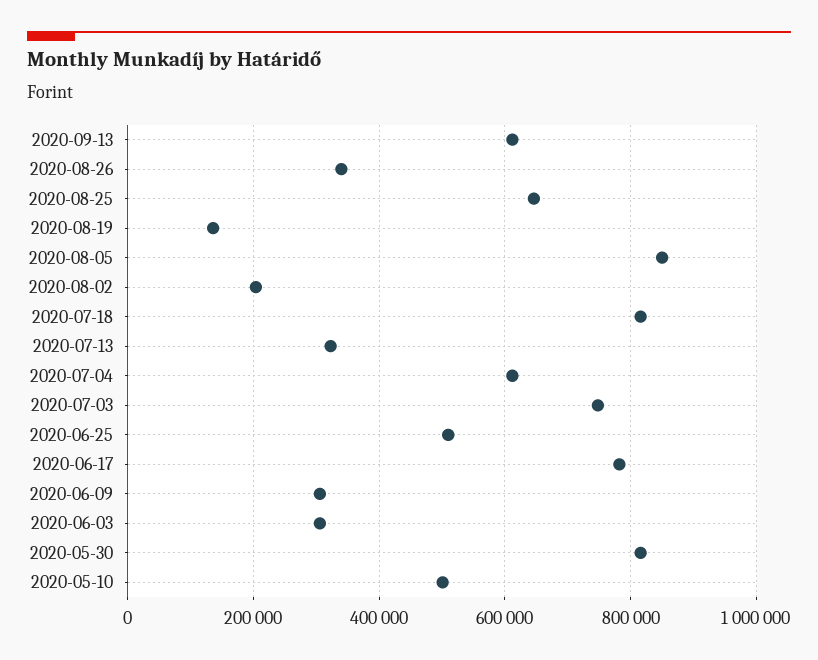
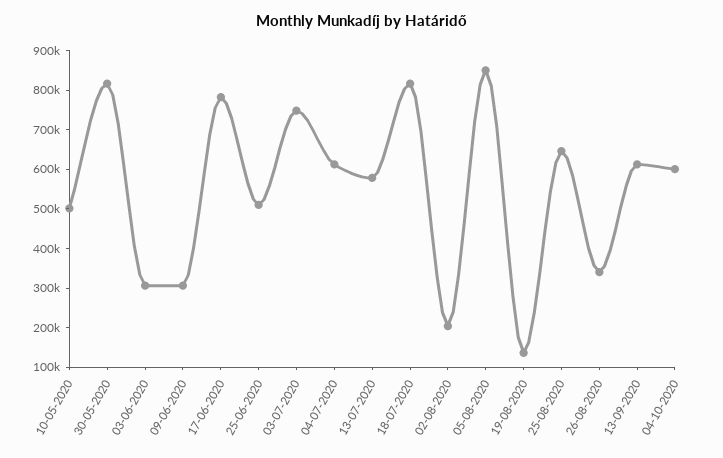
2020-07-13: 320000 -> 575000
04-10-2020: none -> 600000

